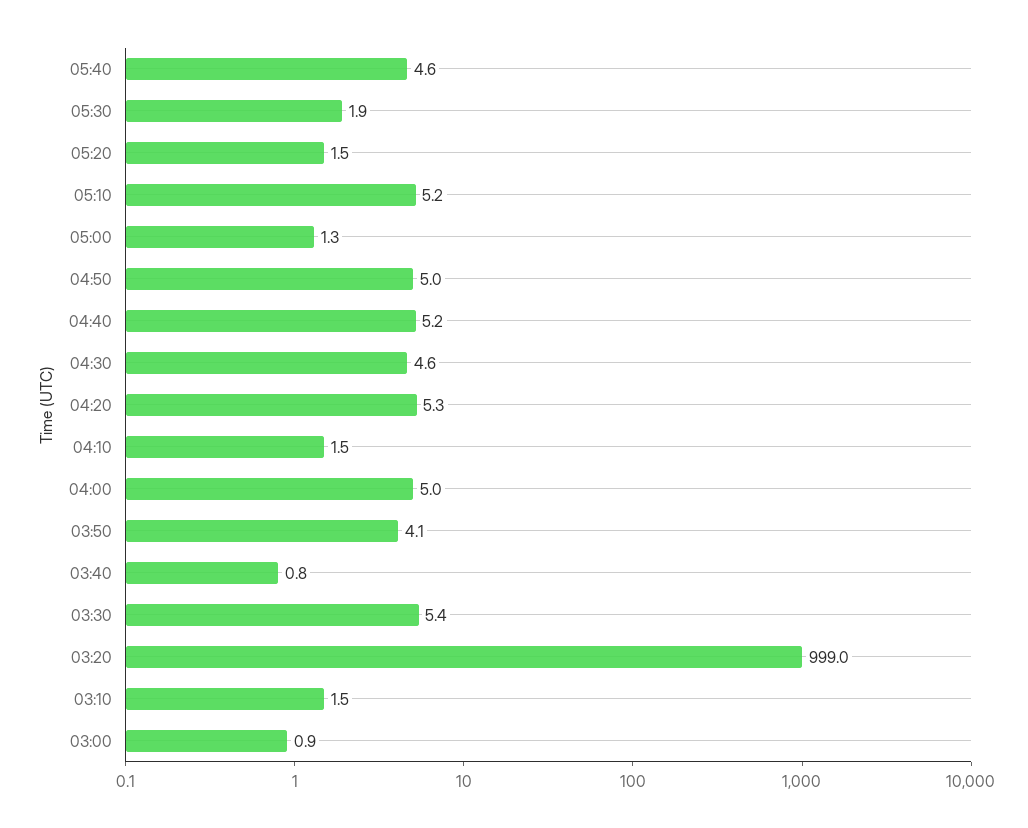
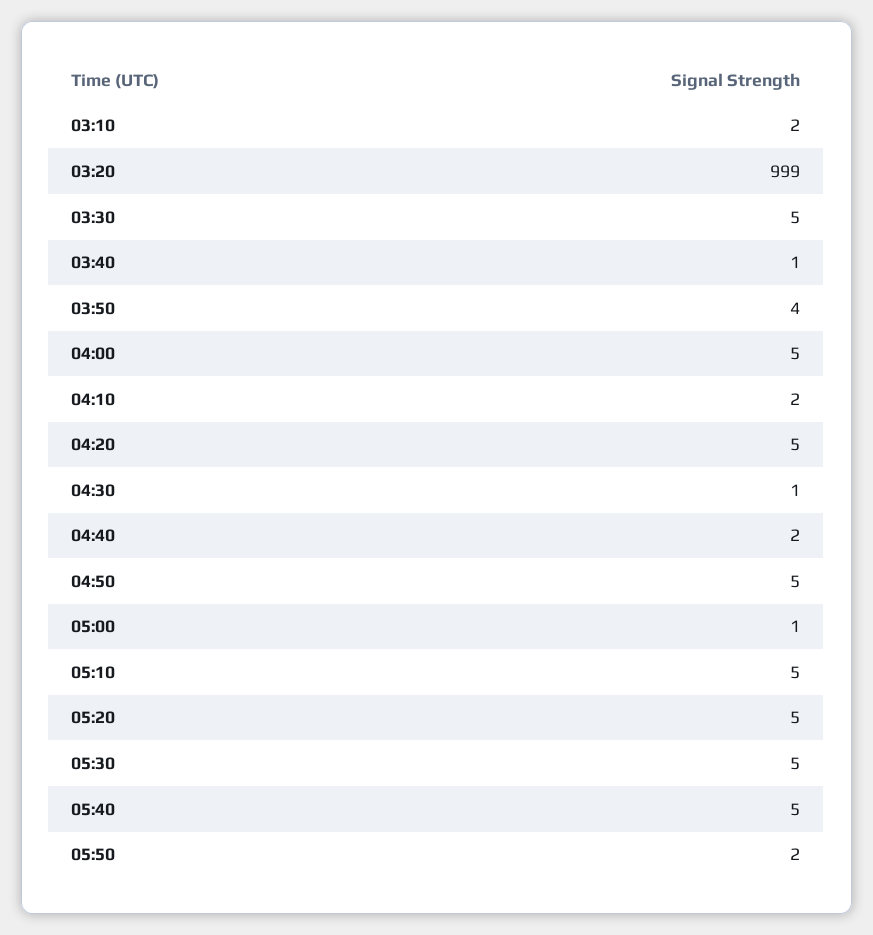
05:30: 1.9 -> 5
05:20: 1.5 -> 5
04:40: 5.2 -> 2
04:30: 4.6 -> 1
03:00: 0.9 -> none
05:50: none -> 2

